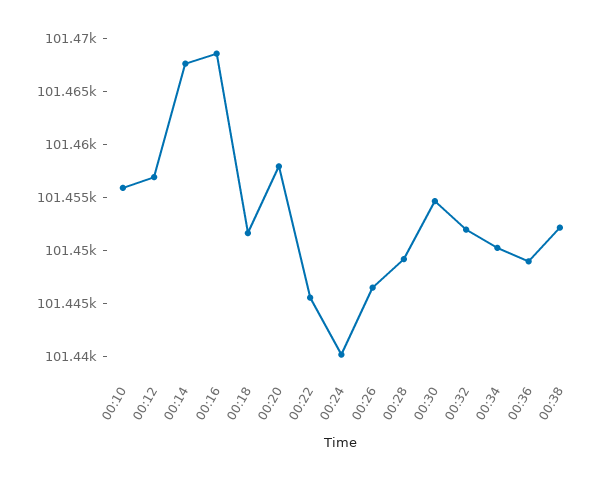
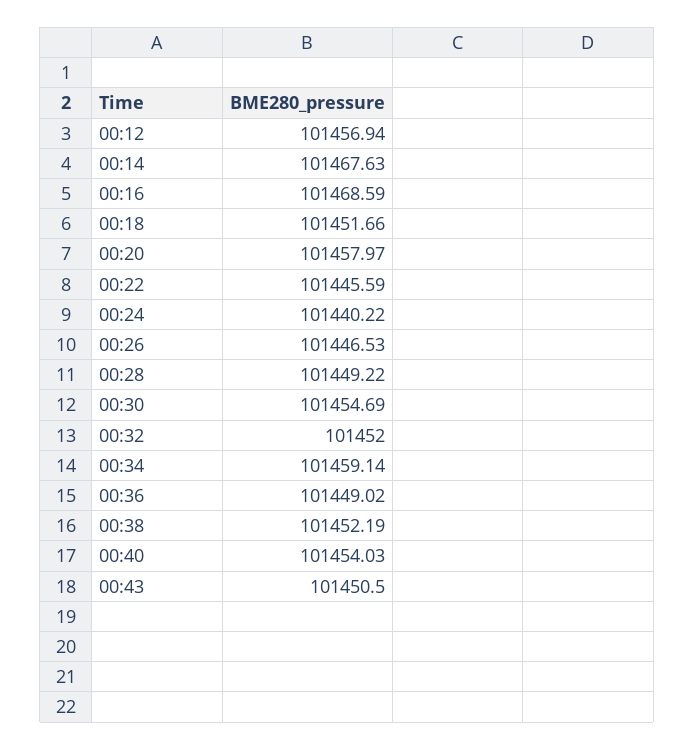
00:10: 101456 -> none
00:34: 101450 -> 101459.14
00:40: none -> 101454.03
00:43: none -> 101450.5

